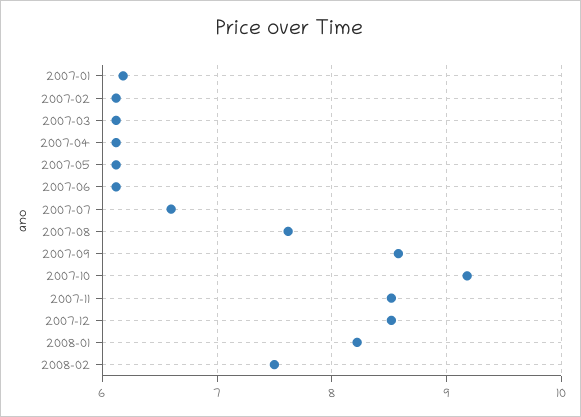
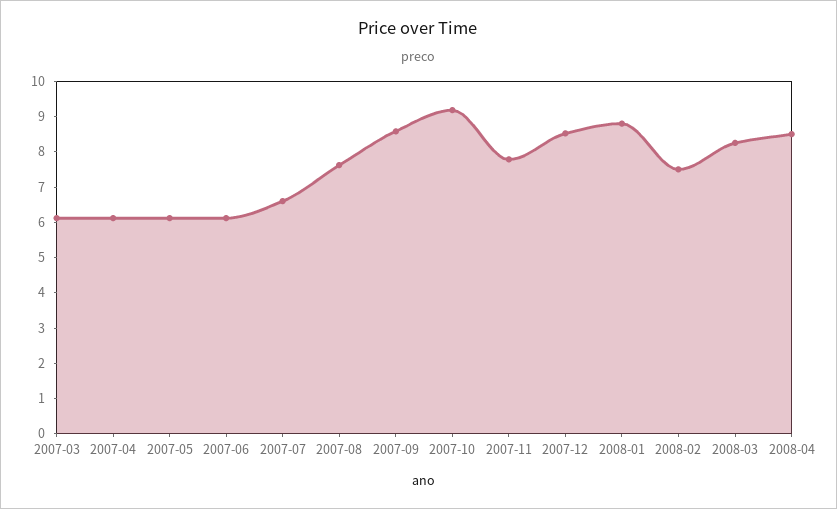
2007-01: 6.2 -> none
2007-02: 6.1 -> none
2007-11: 8.5 -> 7.75
2008-01: 8.2 -> 8.75
2008-03: none -> 8.25
2008-04: none -> 8.5

